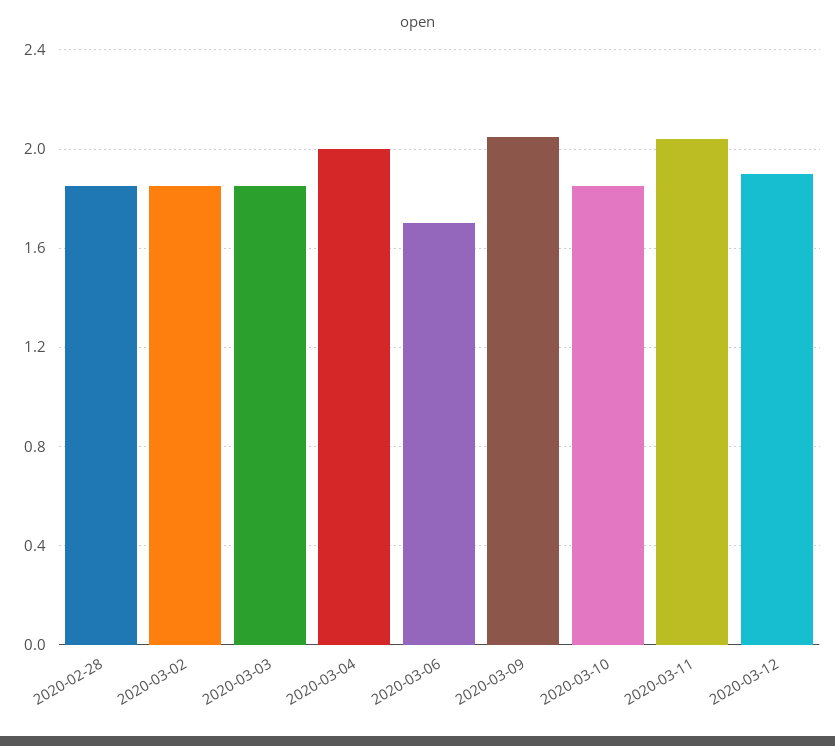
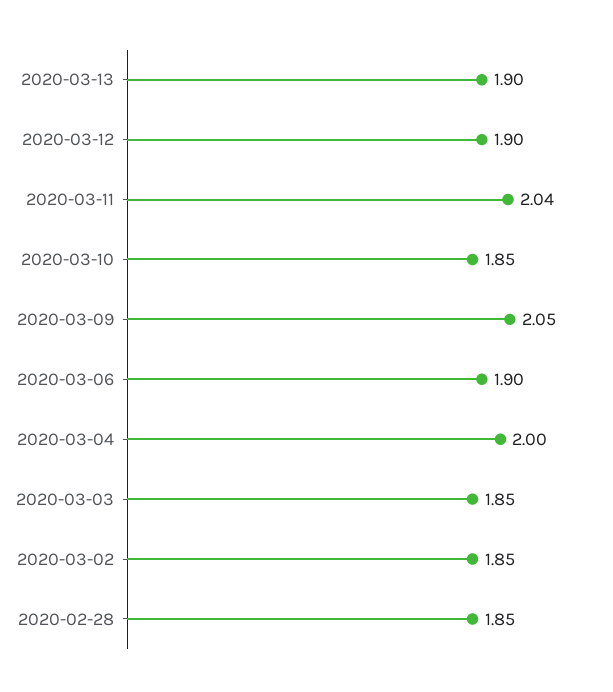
2020-03-06: 1.7 -> 1.9
2020-03-13: none -> 1.9

